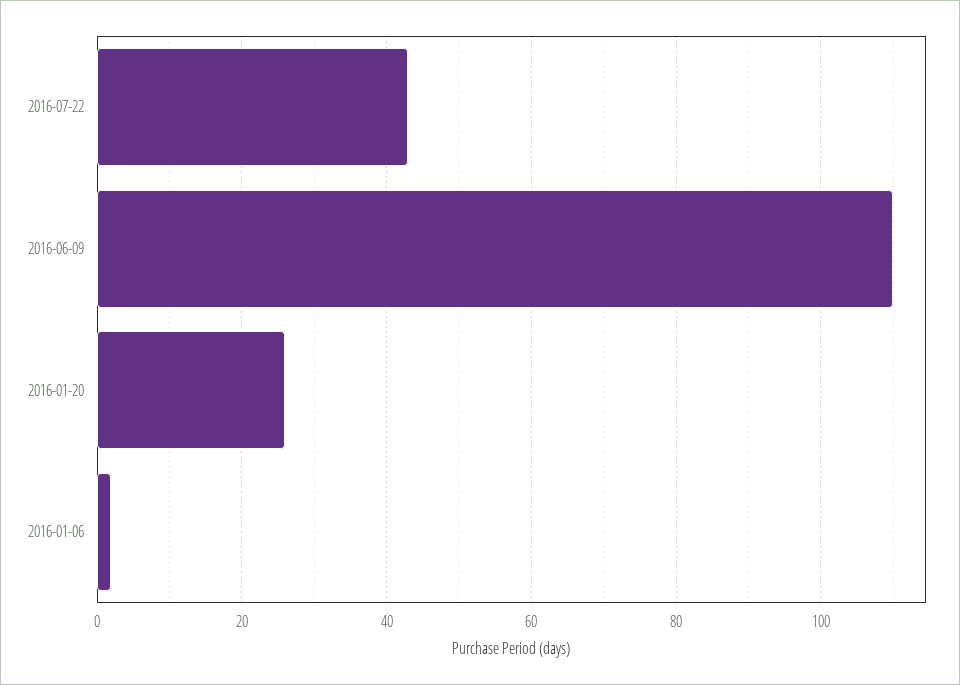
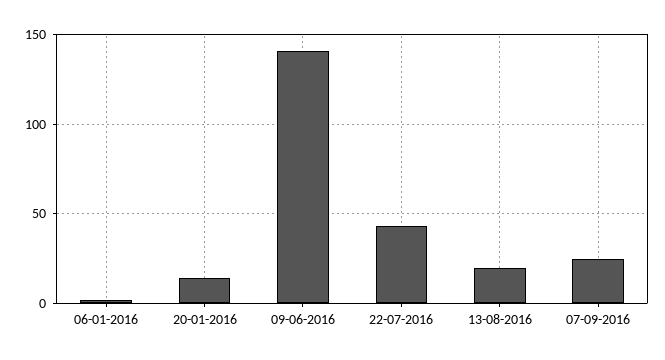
2016-06-09: 110 -> 140
2016-01-20: 25 -> 15
13-08-2016: none -> 20
07-09-2016: none -> 25

